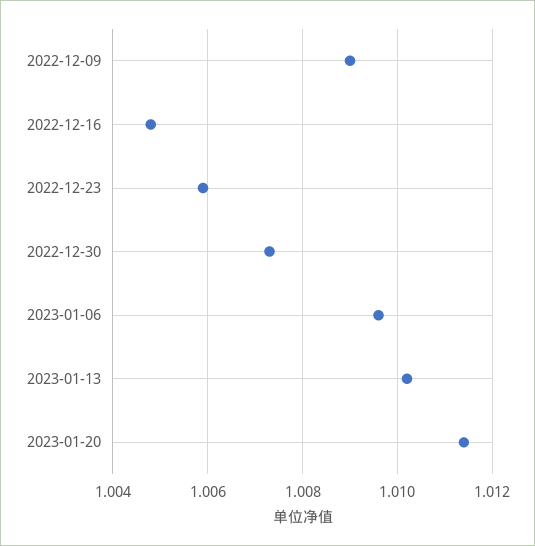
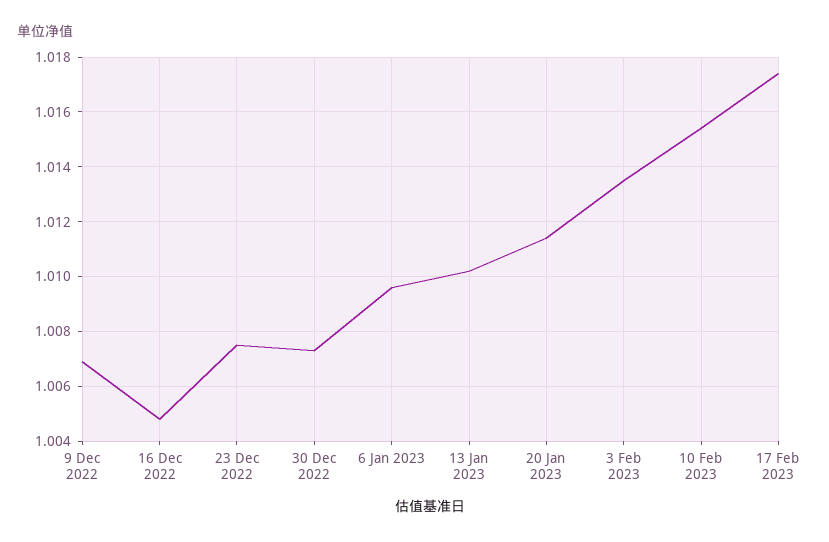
2022-12-09: 1.009 -> 1.007
2022-12-23: 1.006 -> 1.0075
3 Feb 2023: none -> 1.0135
10 Feb 2023: none -> 1.0155
17 Feb 2023: none -> 1.0175

